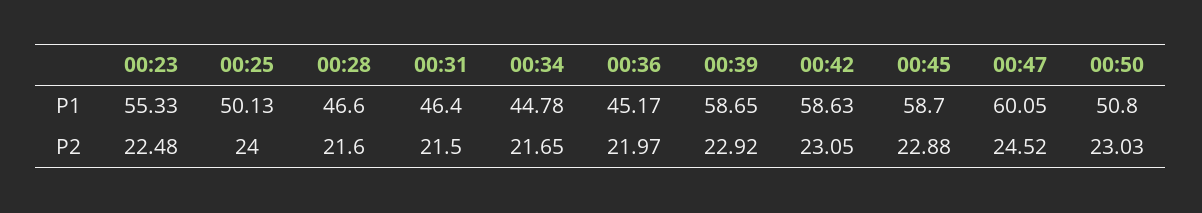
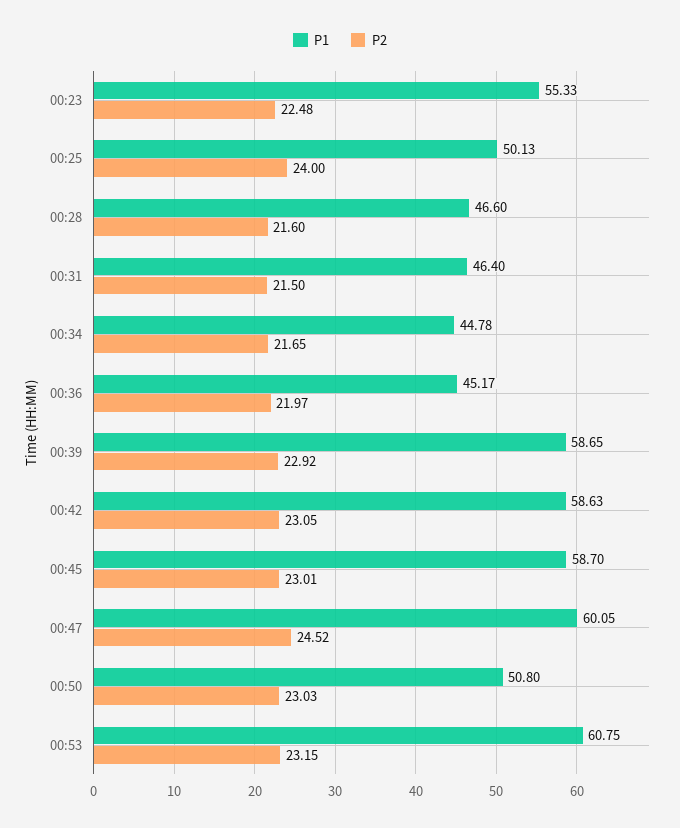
P2, 00:45: 22.88 -> 23.01
P1, 00:53: none -> 60.75
P2, 00:53: none -> 23.15

